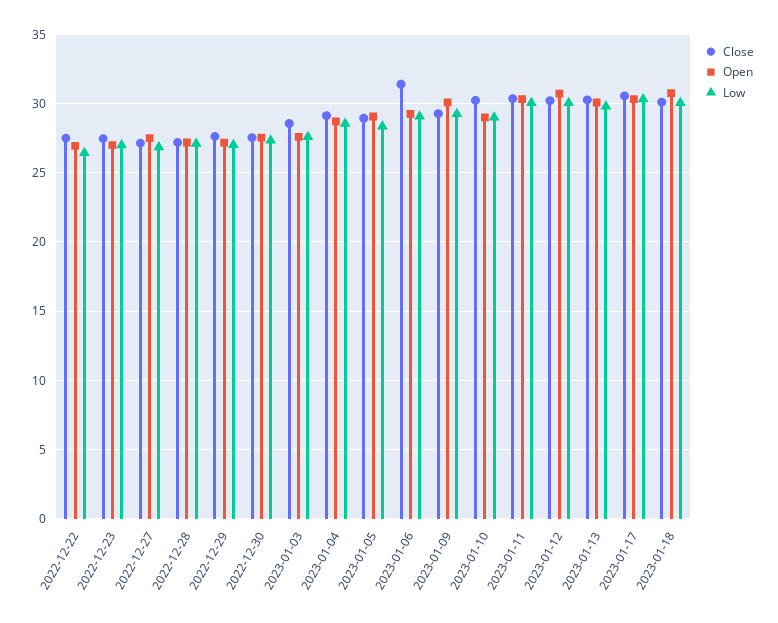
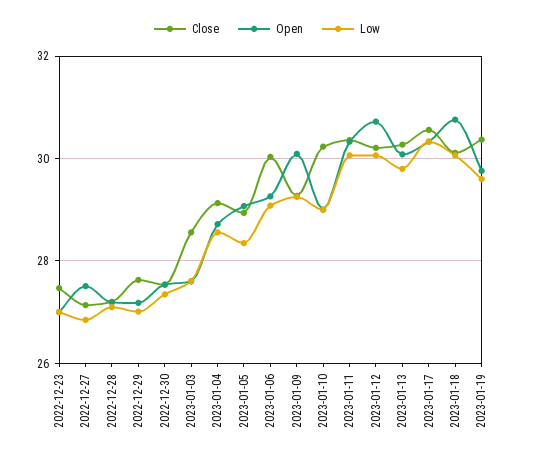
Close, 2022-12-22: 27.5 -> none
Open, 2022-12-22: 27 -> none
Low, 2022-12-22: 26.5 -> none
Close, 2023-01-06: 31.5 -> 30
Close, 2023-01-19: none -> 30.4
Open, 2023-01-19: none -> 29.8
Low, 2023-01-19: none -> 29.6

